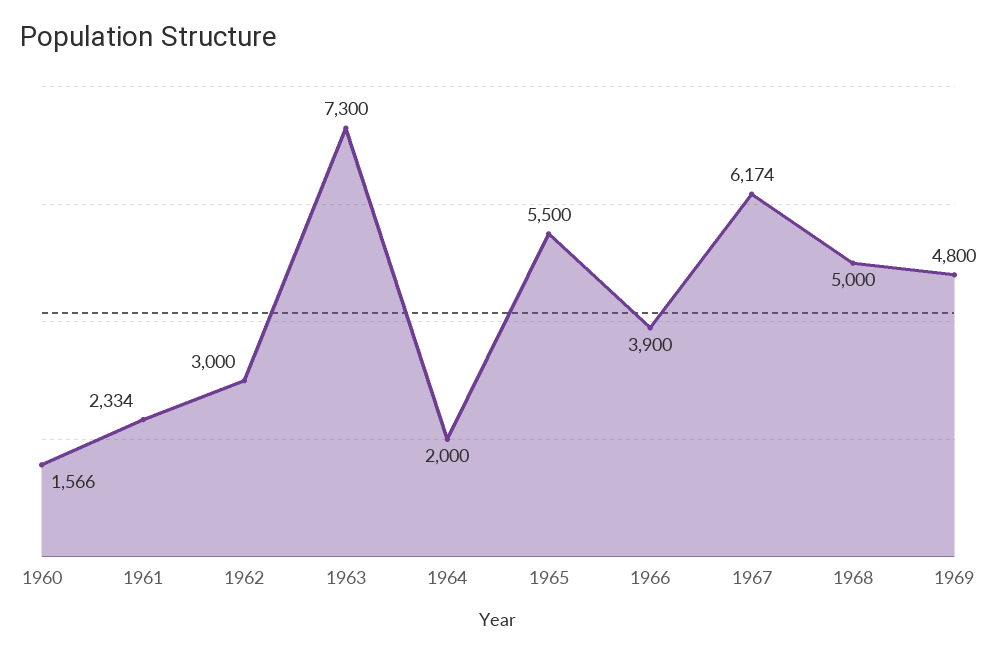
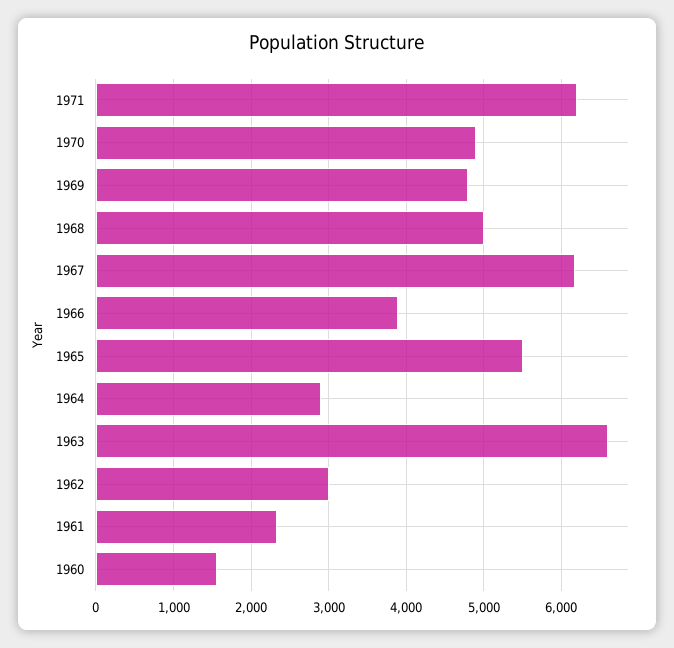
1963: 7300 -> 6600
1964: 2000 -> 2900
1971: none -> 6200
1970: none -> 4900

